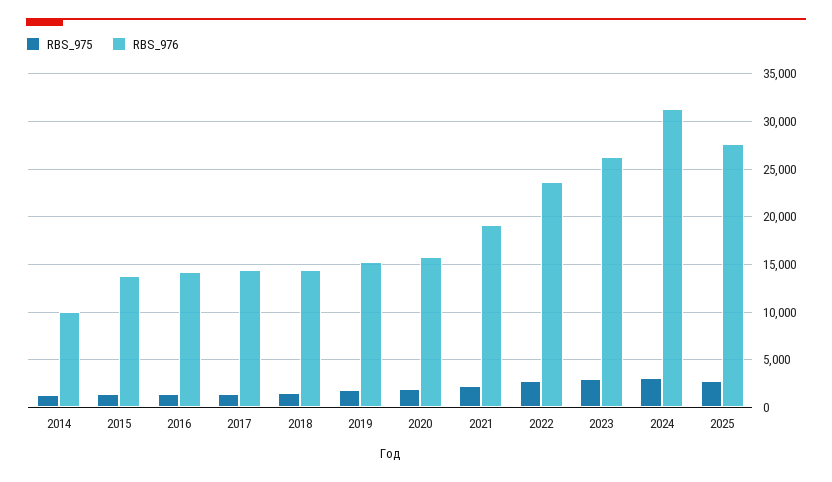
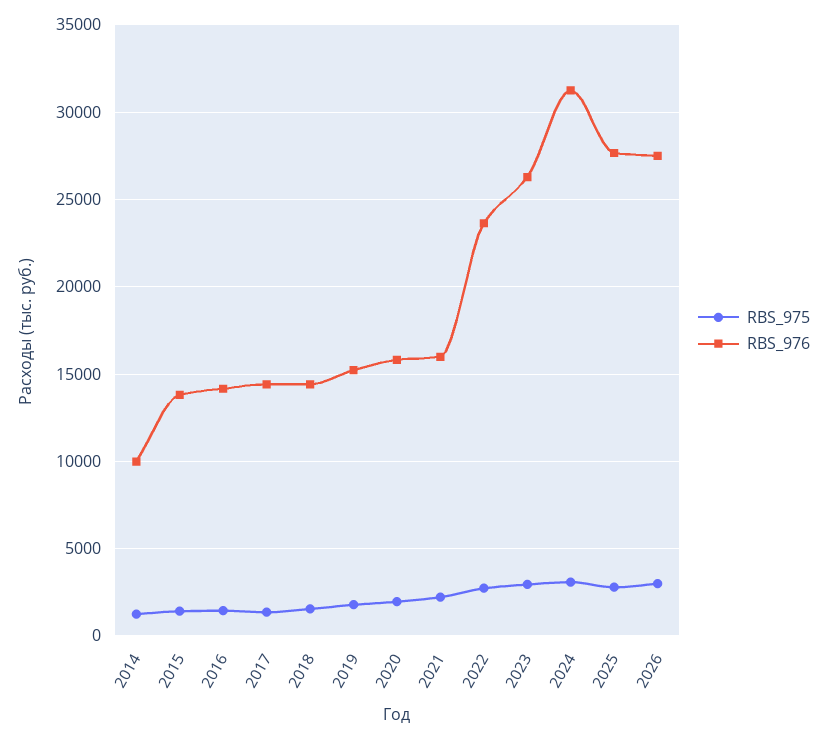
RBS_976, 2021: 19000 -> 16000
RBS_975, 2026: none -> 3000
RBS_976, 2026: none -> 27500

